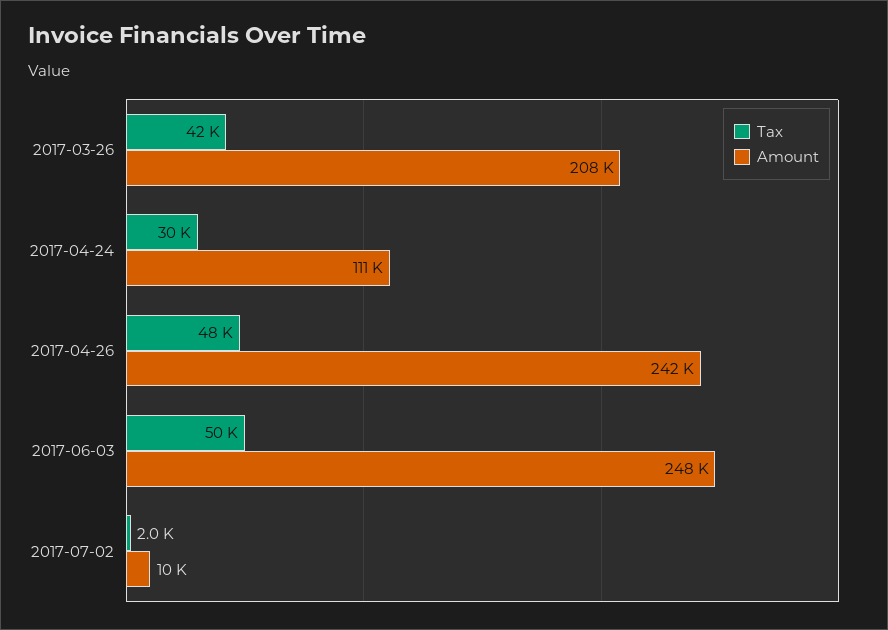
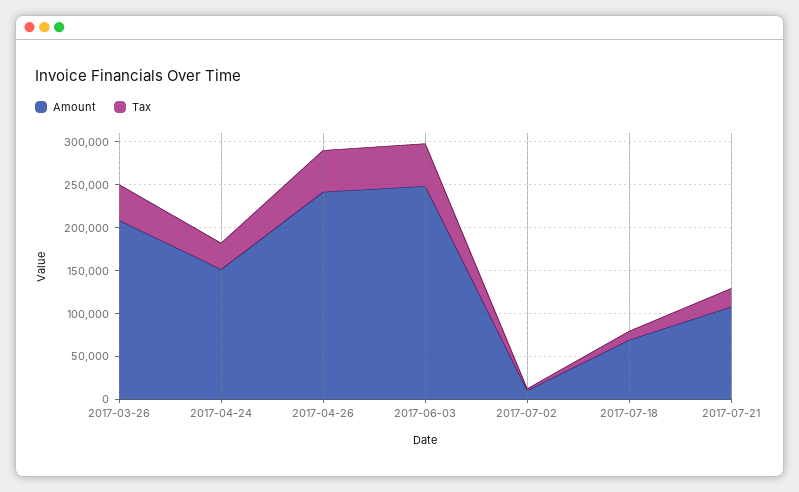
Amount, 2017-04-24: 111000 -> 150000
Amount, 2017-07-18: none -> 70000
Tax, 2017-07-18: none -> 10000
Amount, 2017-07-21: none -> 110000
Tax, 2017-07-21: none -> 20000

